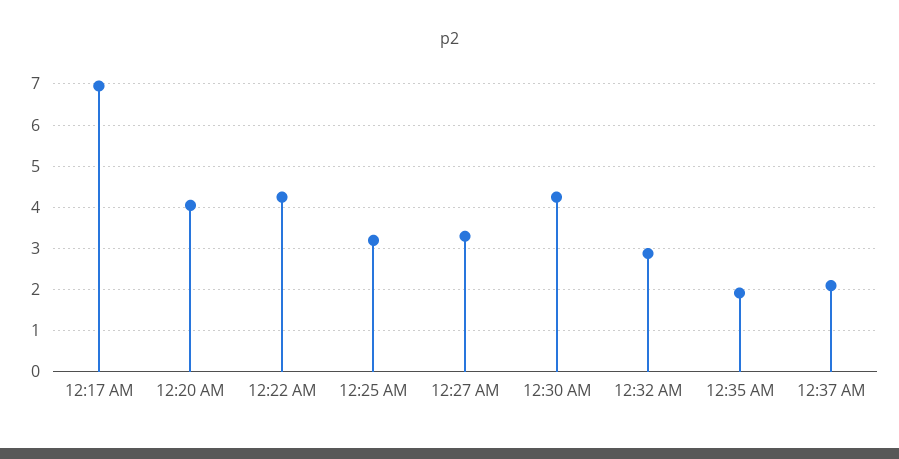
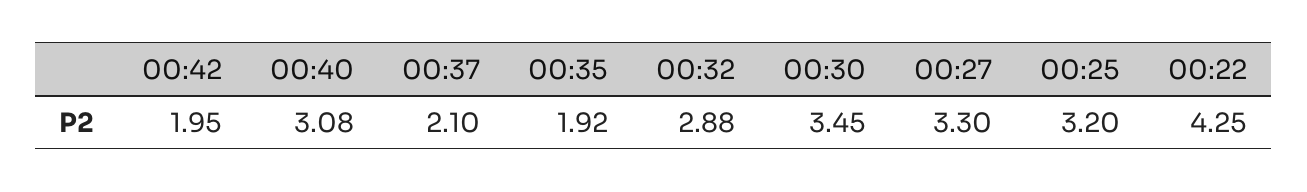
12:17 AM: 7 -> none
12:20 AM: 4 -> none
12:30 AM: 4.2 -> 3.45
00:42: none -> 1.95
00:40: none -> 3.08

